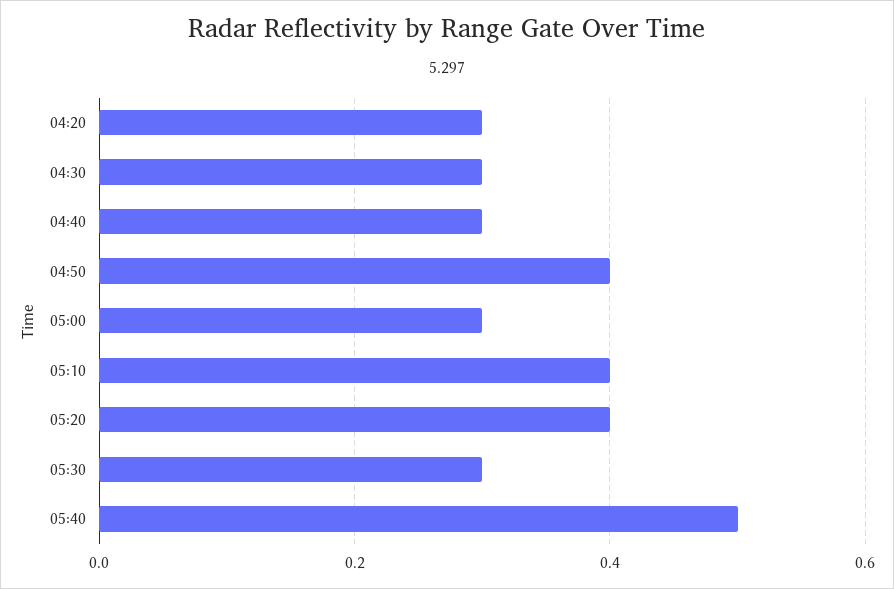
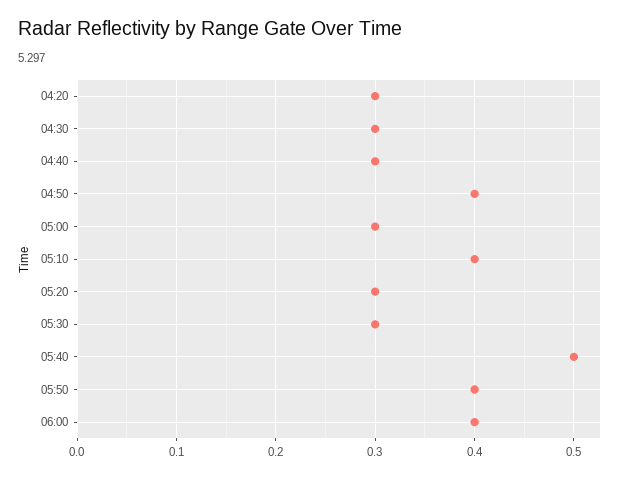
05:20: 0.4 -> 0.3
05:50: none -> 0.4
06:00: none -> 0.4

